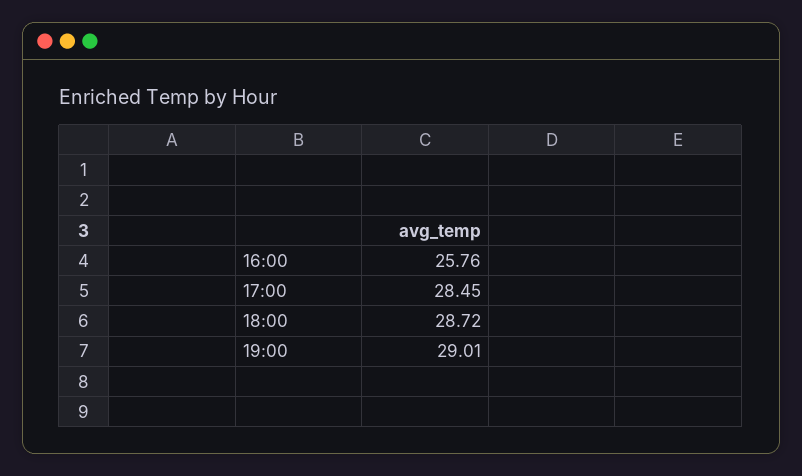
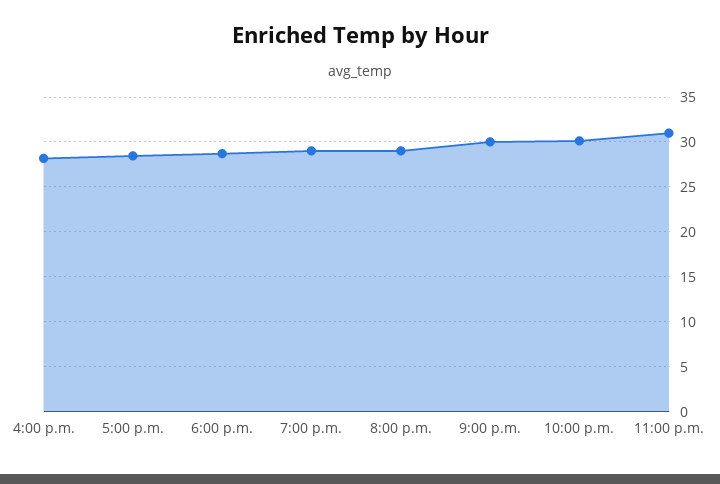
16:00: 25.76 -> 28
8:00 p.m.: none -> 29
9:00 p.m.: none -> 30
10:00 p.m.: none -> 30
11:00 p.m.: none -> 31

